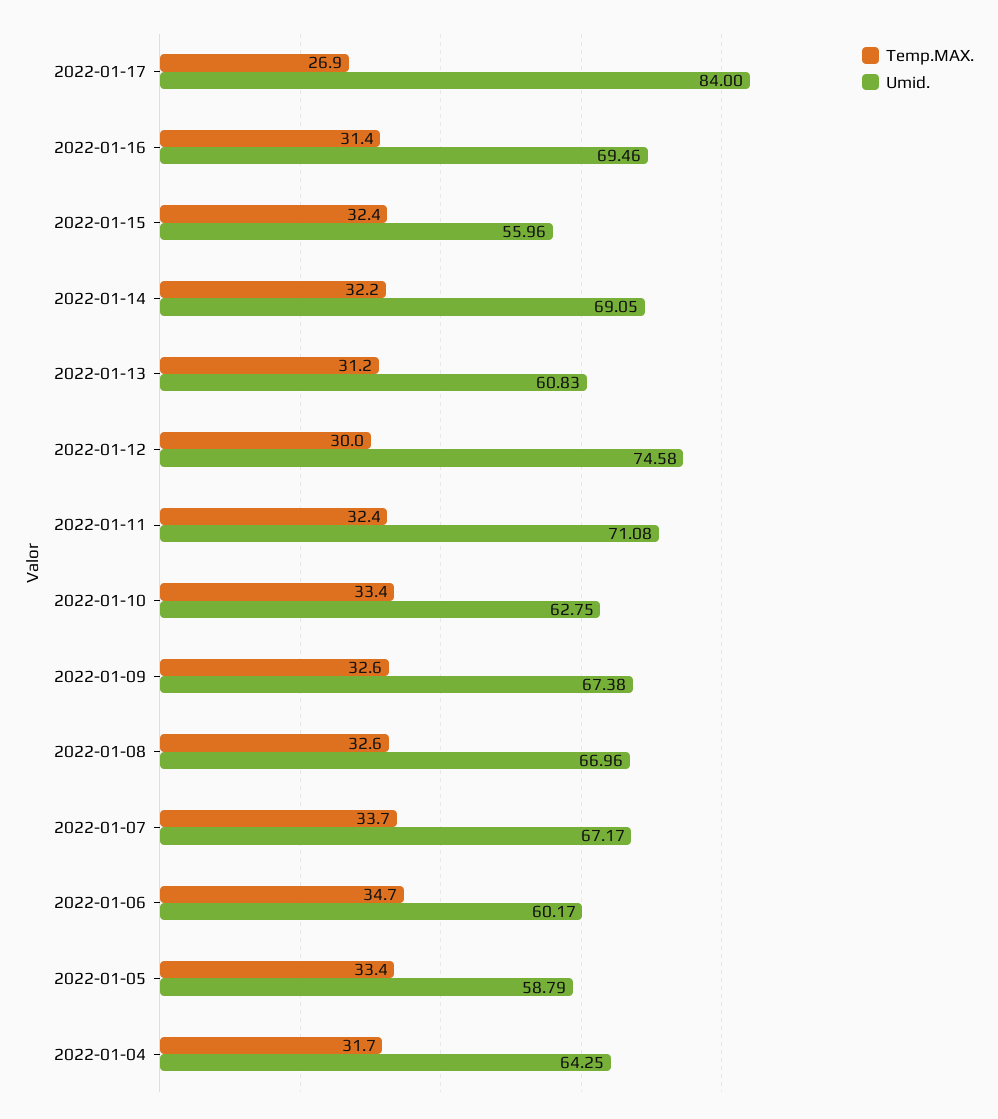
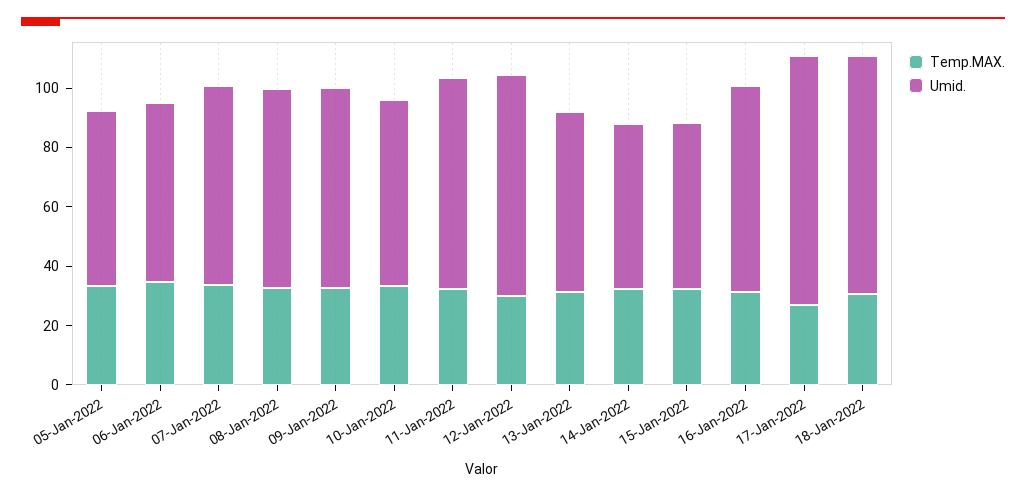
Umid., 2022-01-14: 69.05 -> 55
Temp.MAX., 2022-01-04: 31.7 -> none
Umid., 2022-01-04: 64.25 -> none
Temp.MAX., 18-Jan-2022: none -> 30
Umid., 18-Jan-2022: none -> 80

